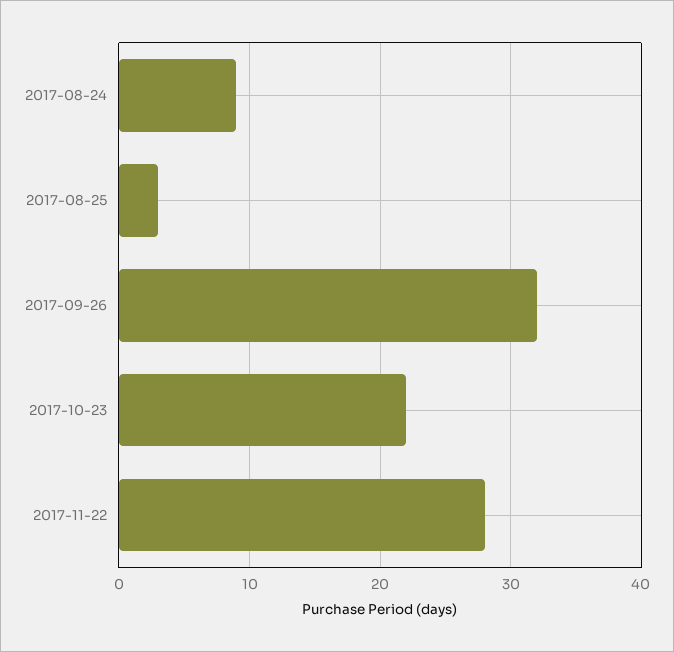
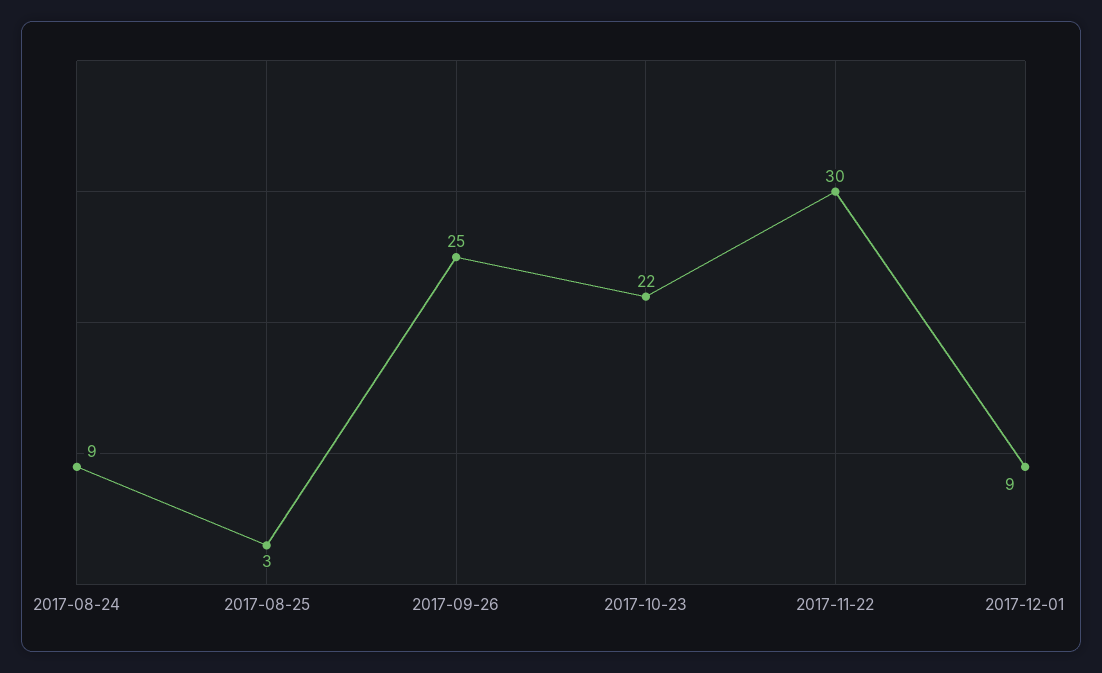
2017-09-26: 32 -> 25
2017-11-22: 28 -> 30
2017-12-01: none -> 9

